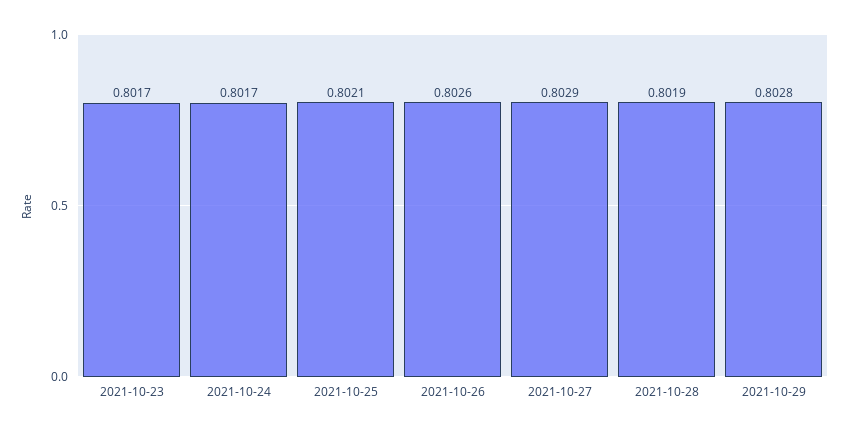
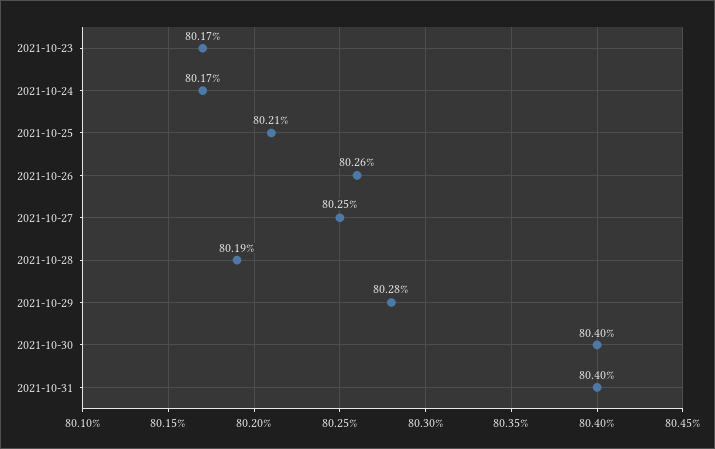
2021-10-27: 0.8029 -> 0.8025
2021-10-30: none -> 0.804
2021-10-31: none -> 0.804

